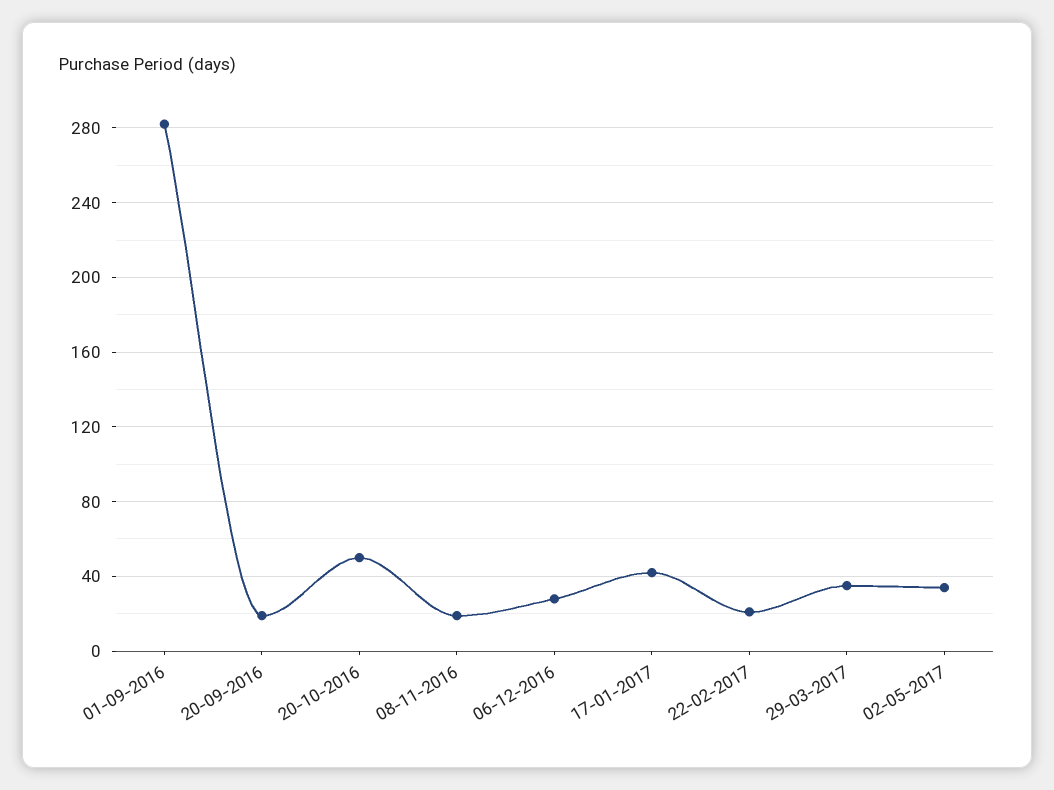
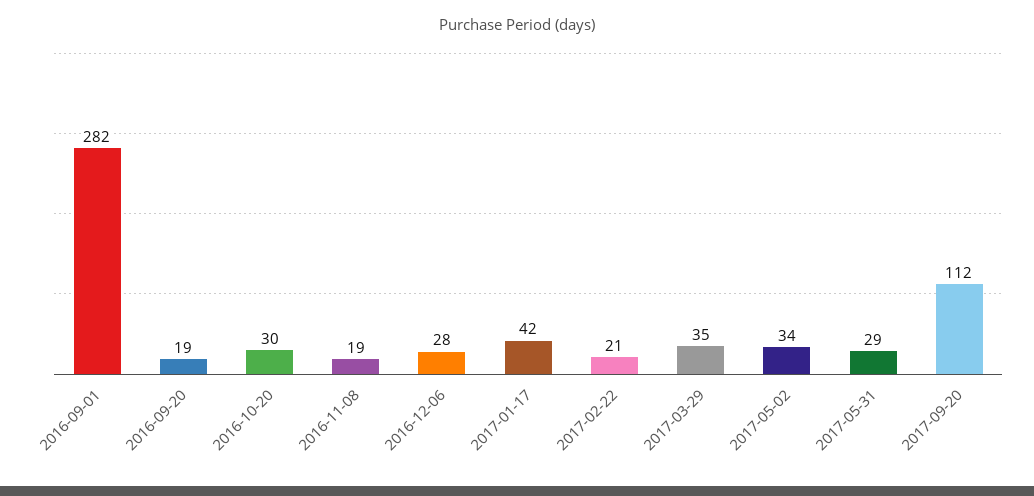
20-10-2016: 50 -> 30
2017-05-31: none -> 29
2017-09-20: none -> 112

